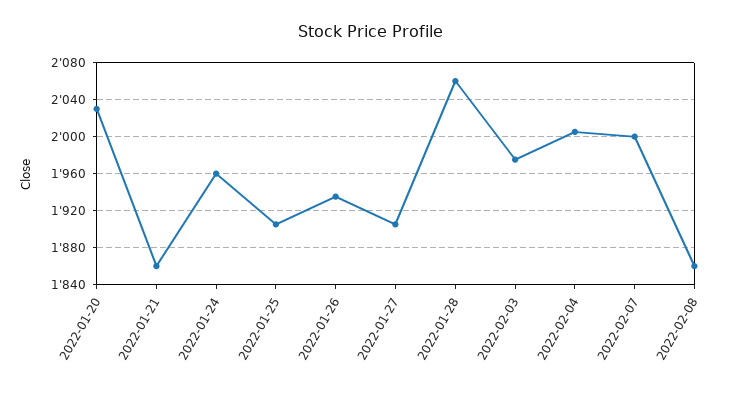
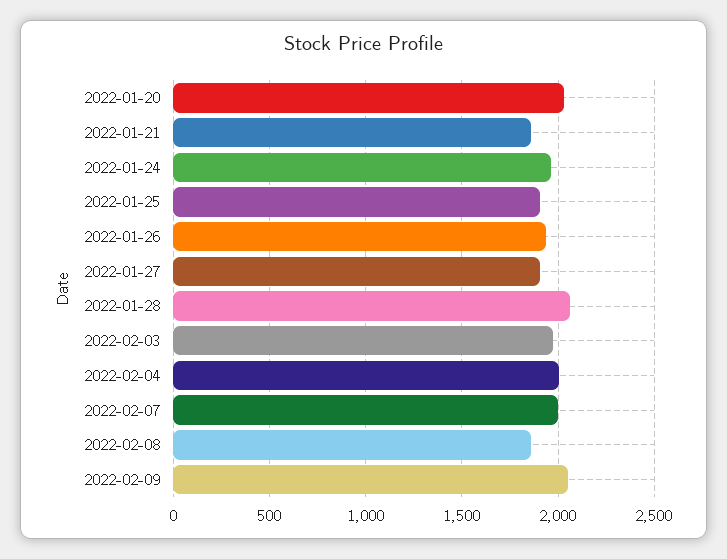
2022-02-09: none -> 2050

